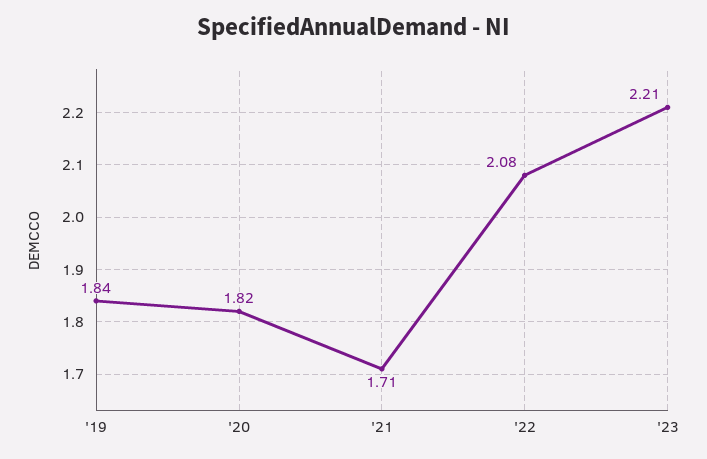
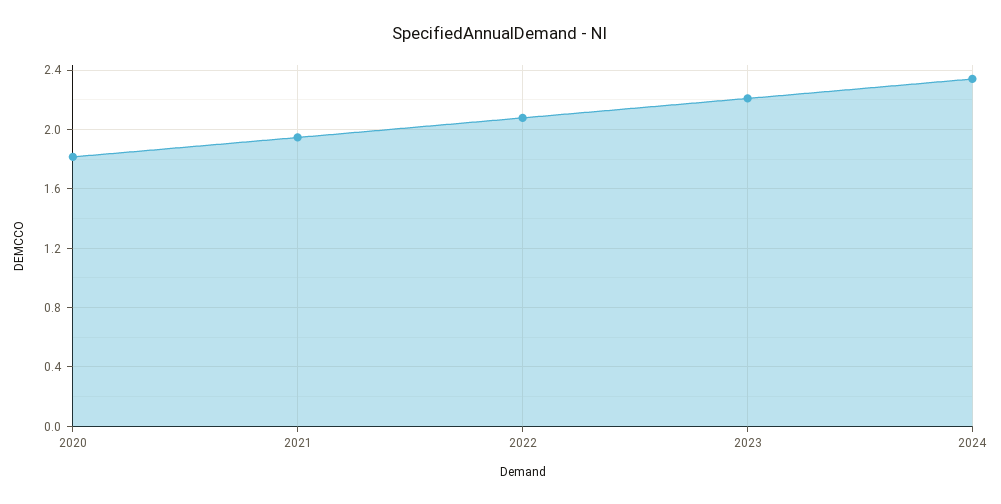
'19: 1.84 -> none
'21: 1.71 -> 1.95
2024: none -> 2.35

